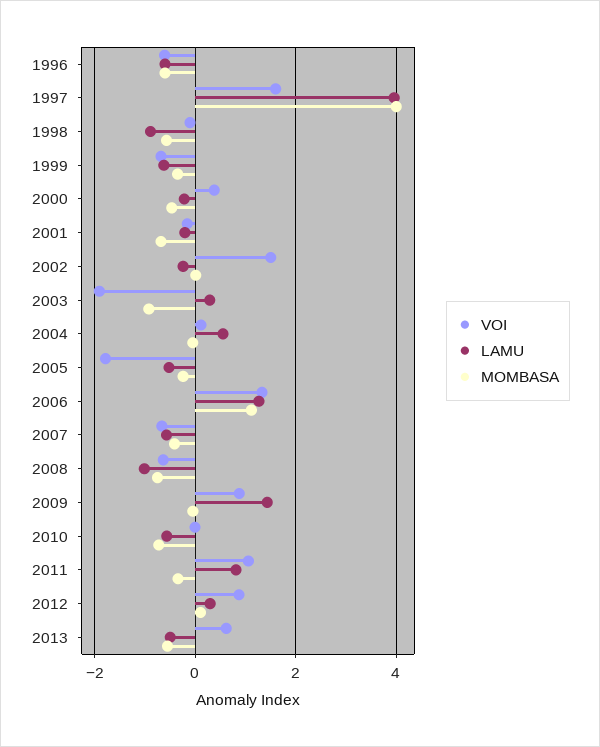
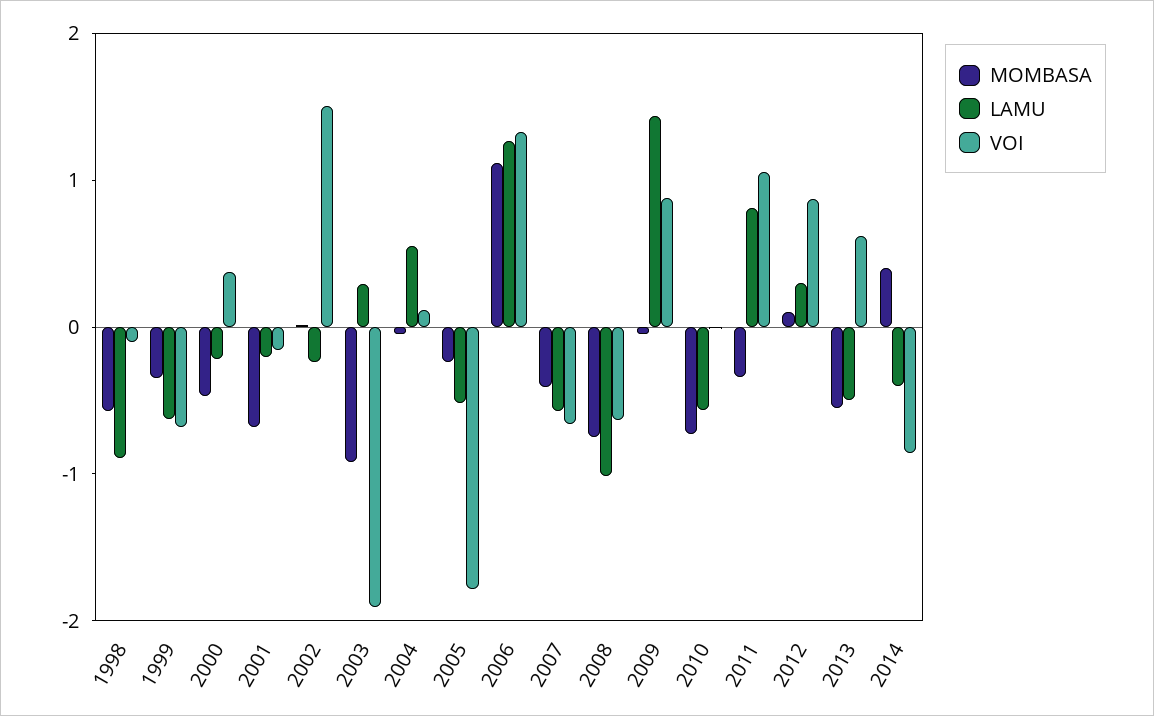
VOI, 1996: -0.6 -> none
LAMU, 1996: -0.6 -> none
MOMBASA, 1996: -0.6 -> none
VOI, 1997: 1.6 -> none
LAMU, 1997: 4 -> none
MOMBASA, 1997: 4 -> none
MOMBASA, 2014: none -> 0.4
LAMU, 2014: none -> -0.4
VOI, 2014: none -> -0.8

